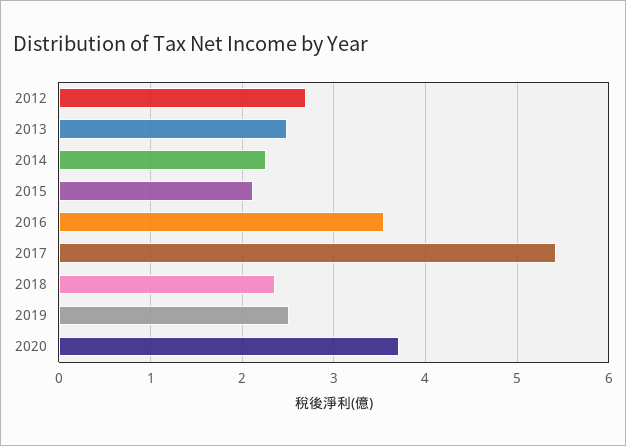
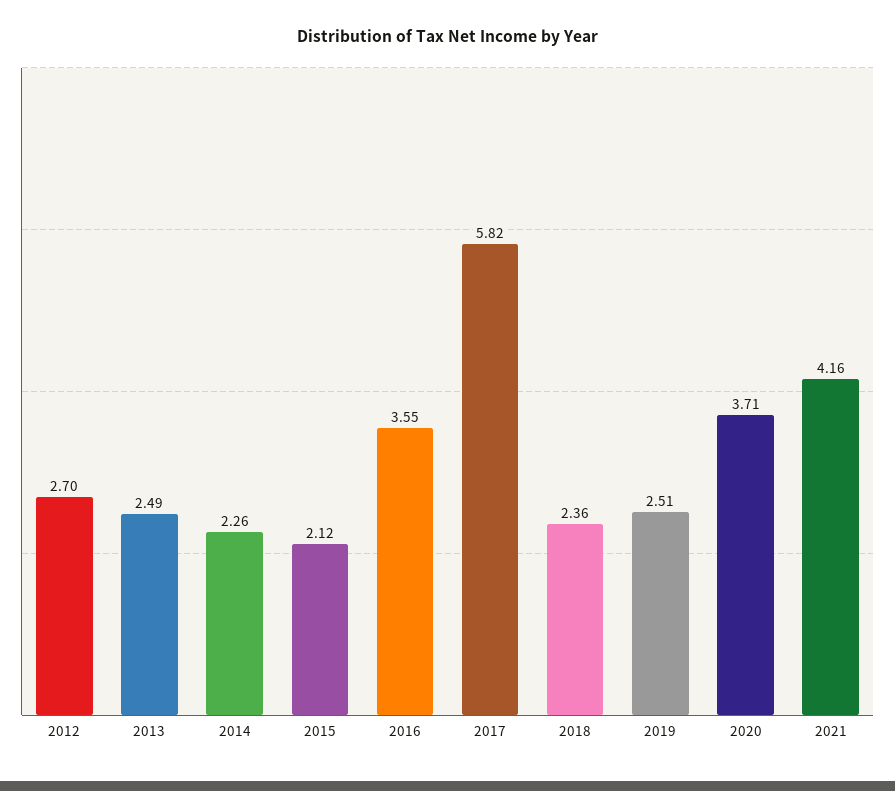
2017: 5.4 -> 5.82
2021: none -> 4.16

